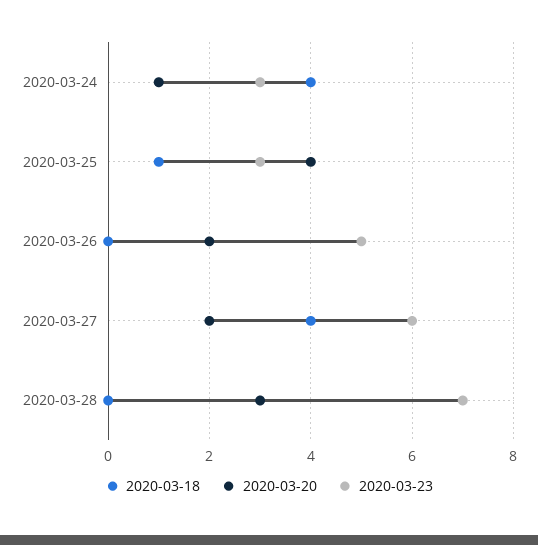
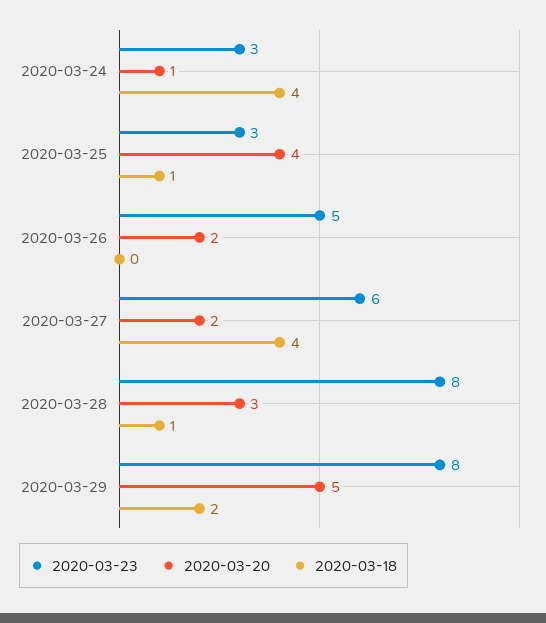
2020-03-18, 2020-03-28: 0 -> 1
2020-03-23, 2020-03-28: 7 -> 8
2020-03-23, 2020-03-29: none -> 8
2020-03-20, 2020-03-29: none -> 5
2020-03-18, 2020-03-29: none -> 2

